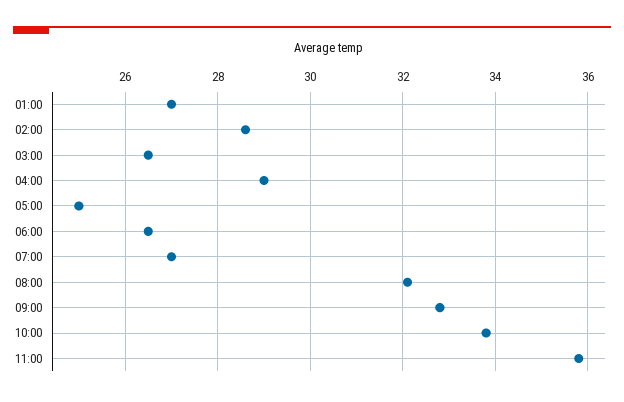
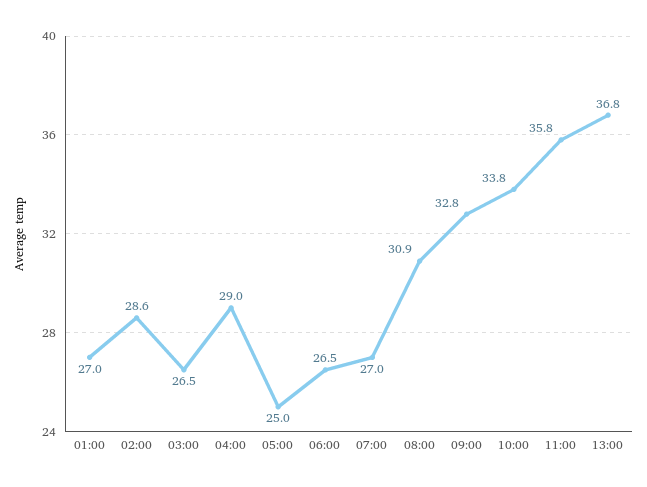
08:00: 32 -> 30.9
13:00: none -> 36.8

